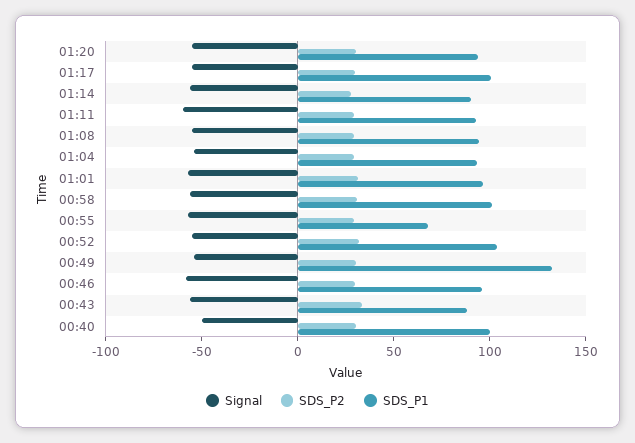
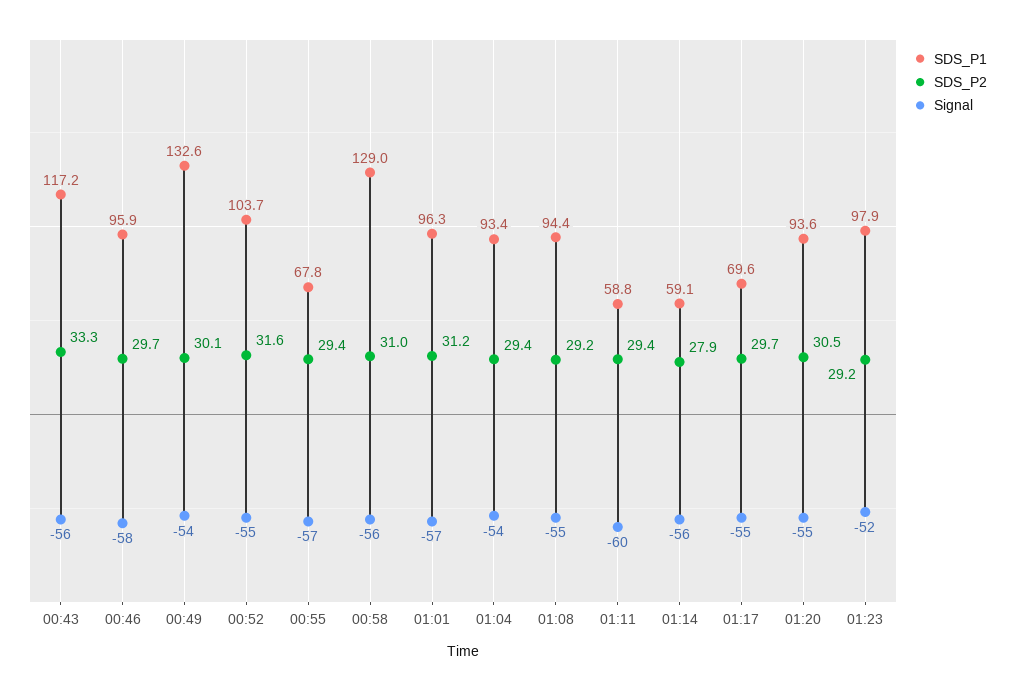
SDS_P1, 01:17: 100 -> 69.6
SDS_P1, 01:14: 90 -> 59.1
SDS_P1, 01:11: 90 -> 58.8
SDS_P1, 00:58: 100 -> 129
SDS_P1, 00:43: 90 -> 117.2
Signal, 00:40: -50 -> none
SDS_P2, 00:40: 30 -> none
SDS_P1, 00:40: 100 -> none
SDS_P1, 01:23: none -> 97.9
SDS_P2, 01:23: none -> 29.2
Signal, 01:23: none -> -52

